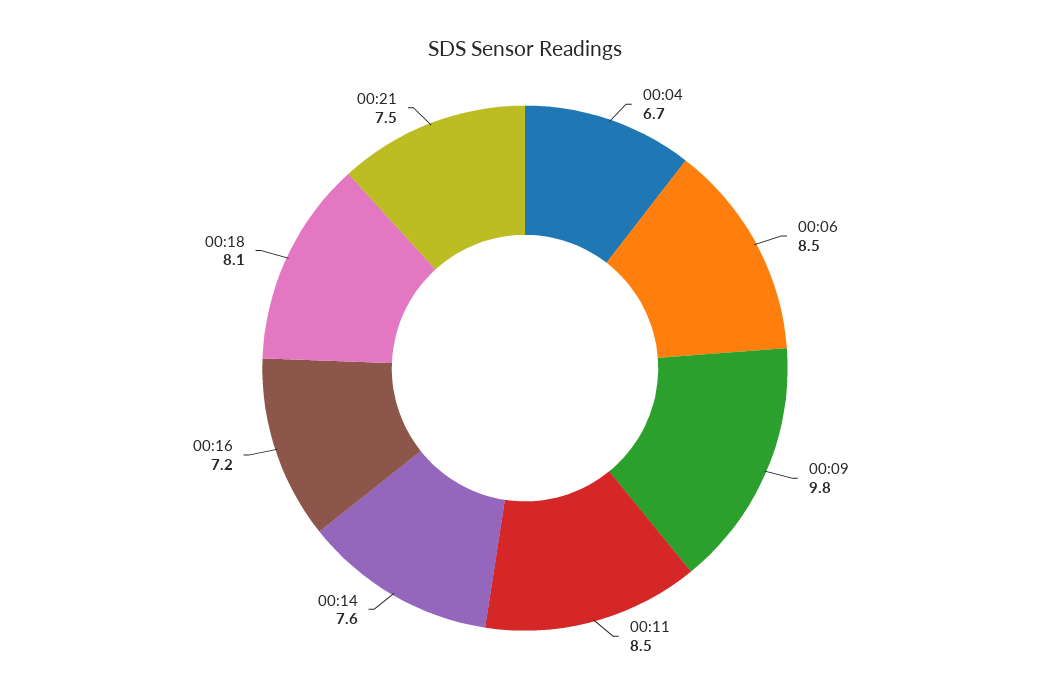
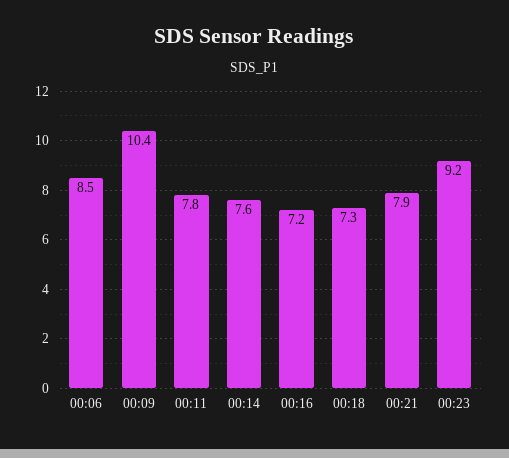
00:04: 6.7 -> none
00:09: 9.8 -> 10.4
00:11: 8.5 -> 7.8
00:18: 8.1 -> 7.3
00:21: 7.5 -> 7.9
00:23: none -> 9.2

